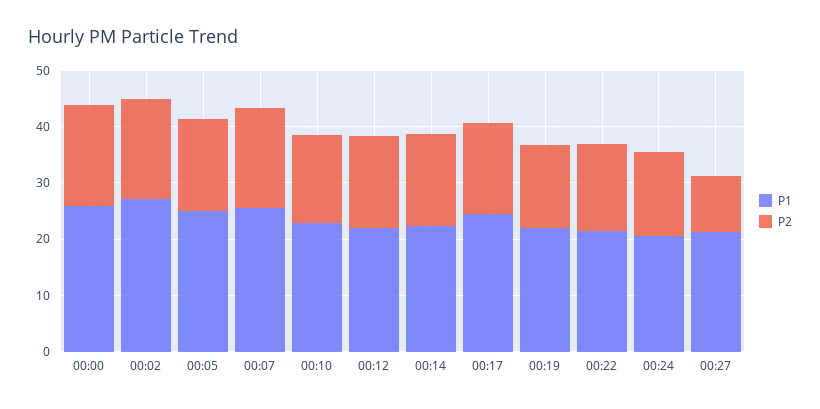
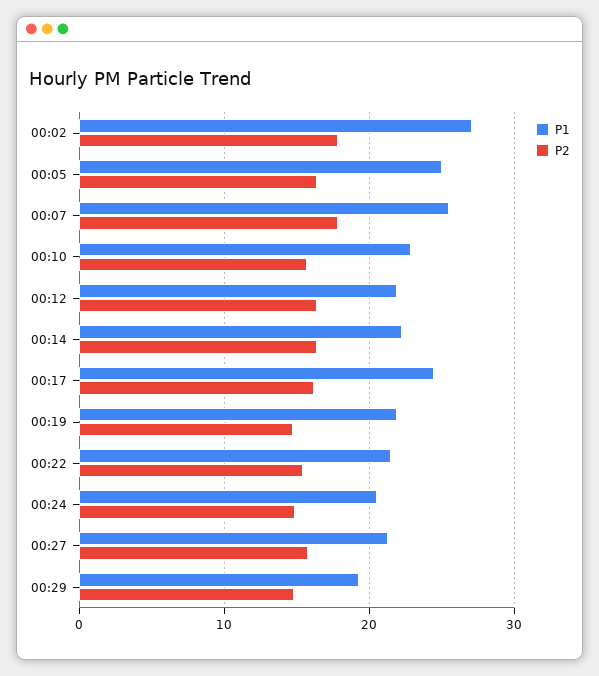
P1, 00:00: 26 -> none
P2, 00:00: 18 -> none
P2, 00:27: 10 -> 16
P1, 00:29: none -> 19
P2, 00:29: none -> 15

